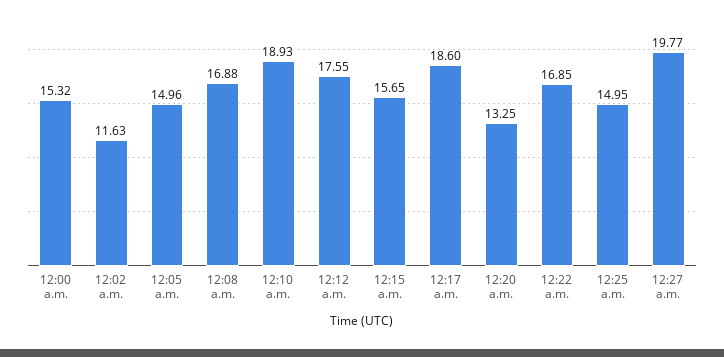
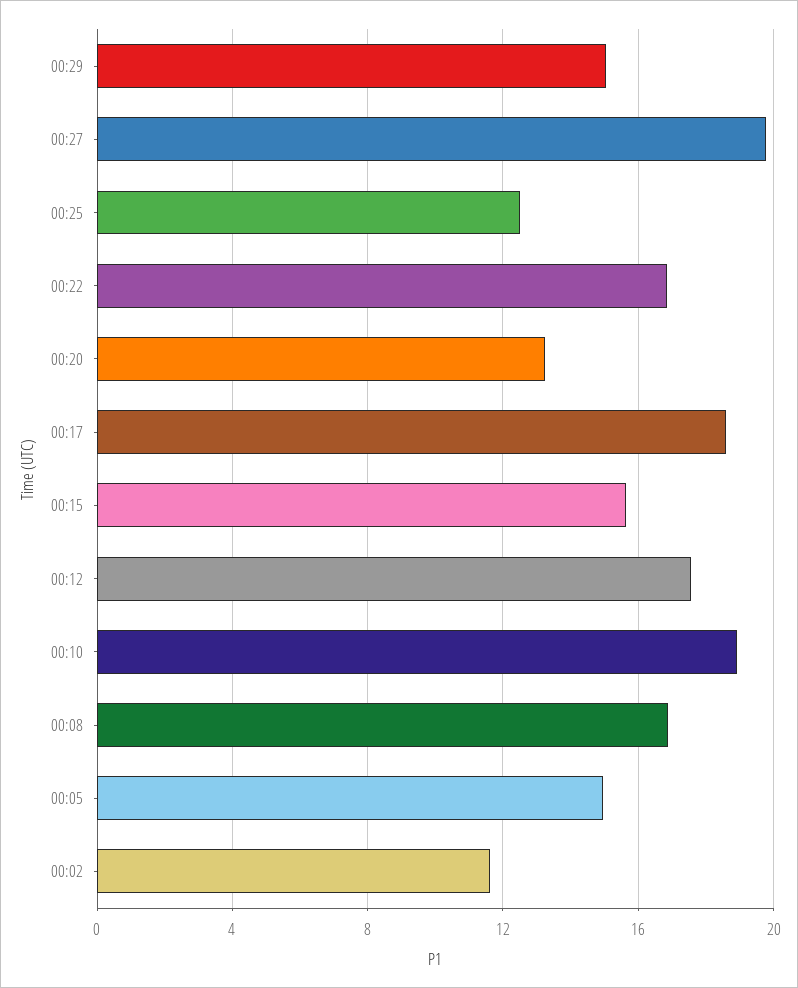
12:00 a.m.: 15.32 -> none
12:25 a.m.: 14.95 -> 12.5
00:29: none -> 15

